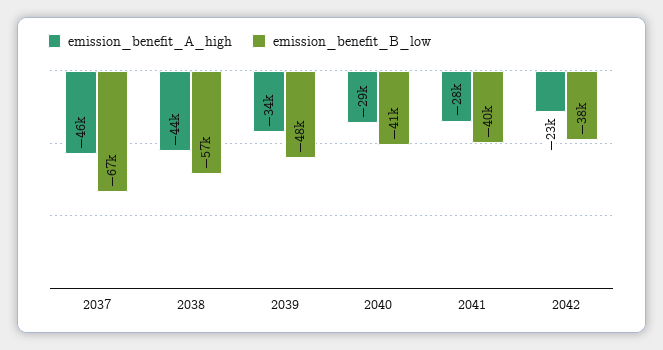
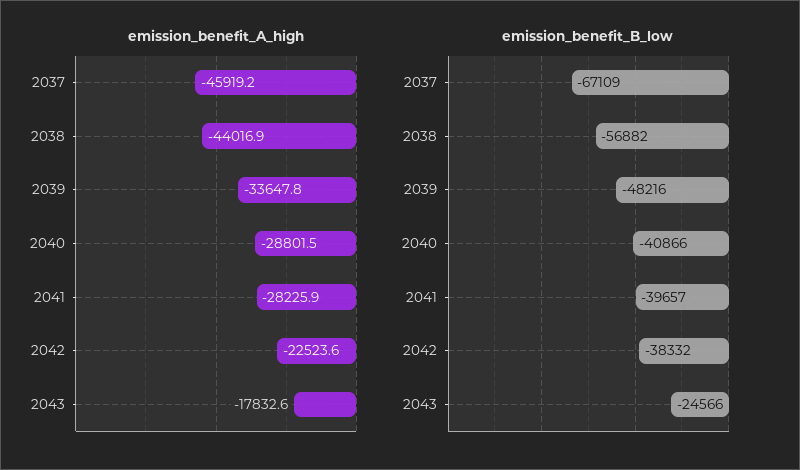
emission_benefit_A_high, 2043: none -> -17832.6
emission_benefit_B_low, 2043: none -> -24566

